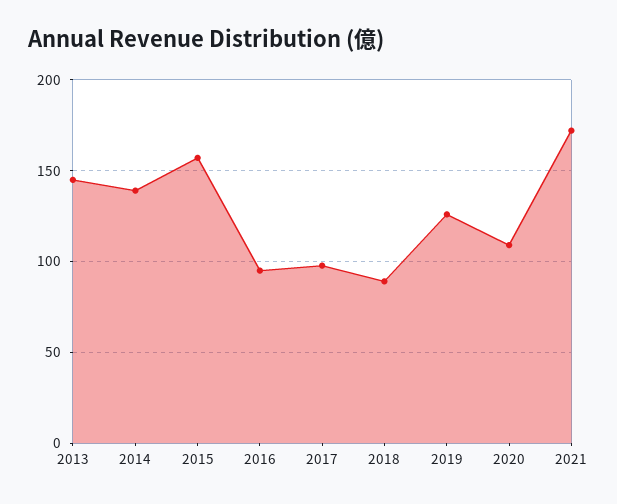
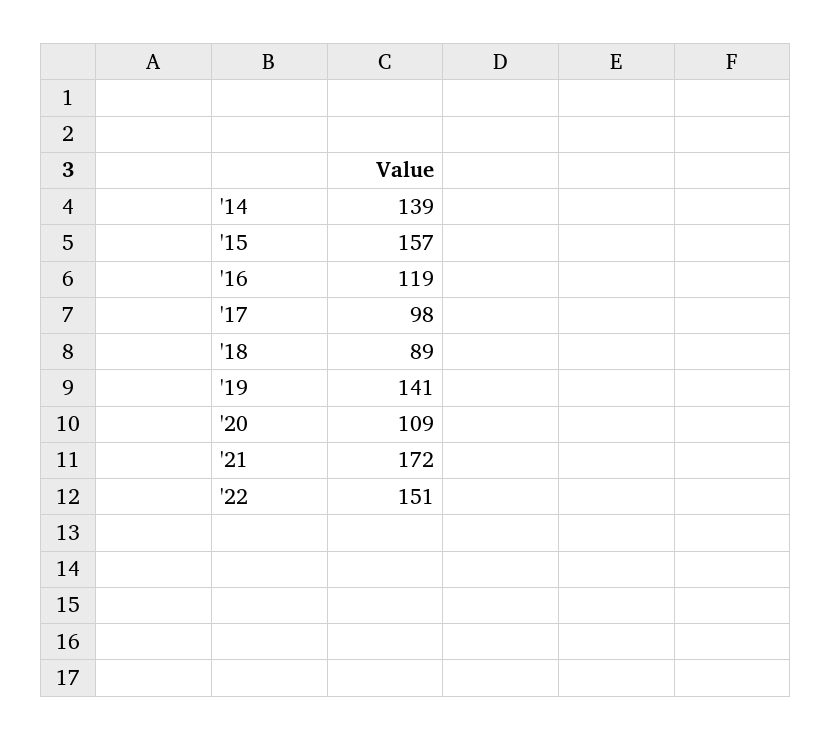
2013: 145 -> none
2016: 95 -> 119
2019: 125 -> 141
'22: none -> 151

